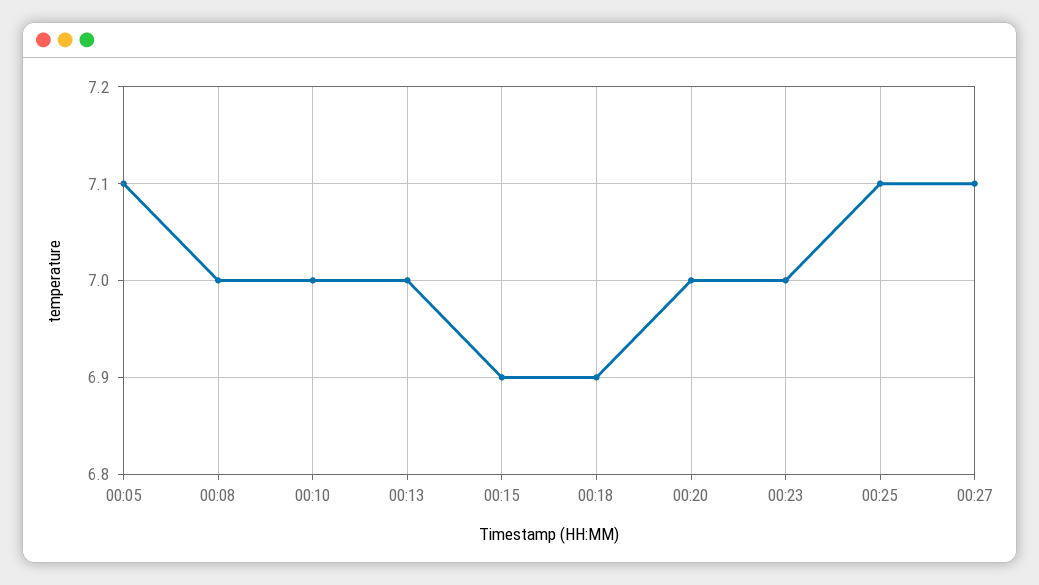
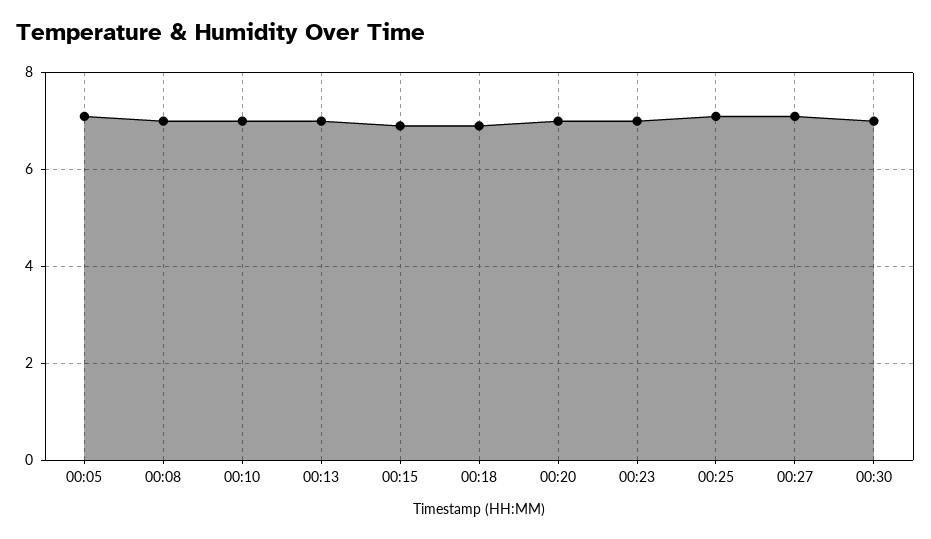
00:30: none -> 7

